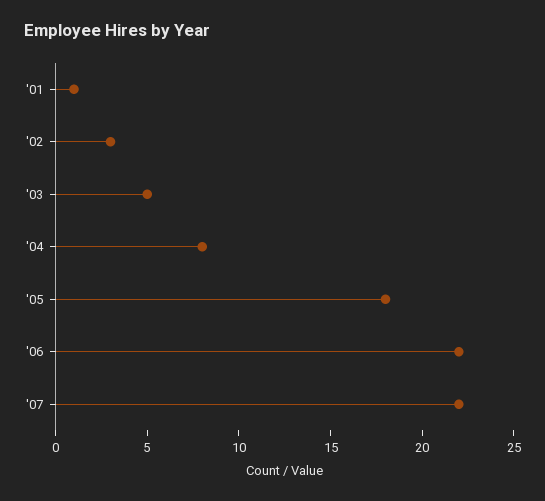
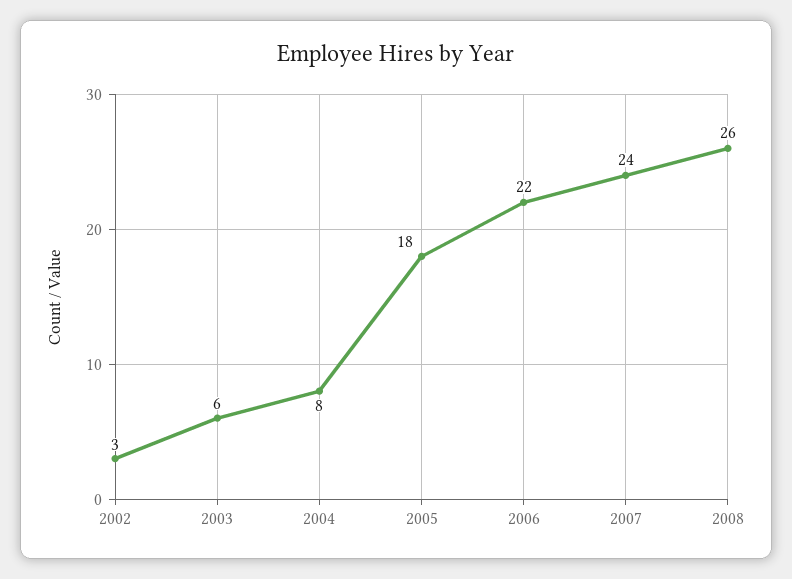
'01: 1 -> none
'03: 5 -> 6
'07: 22 -> 24
2008: none -> 26

